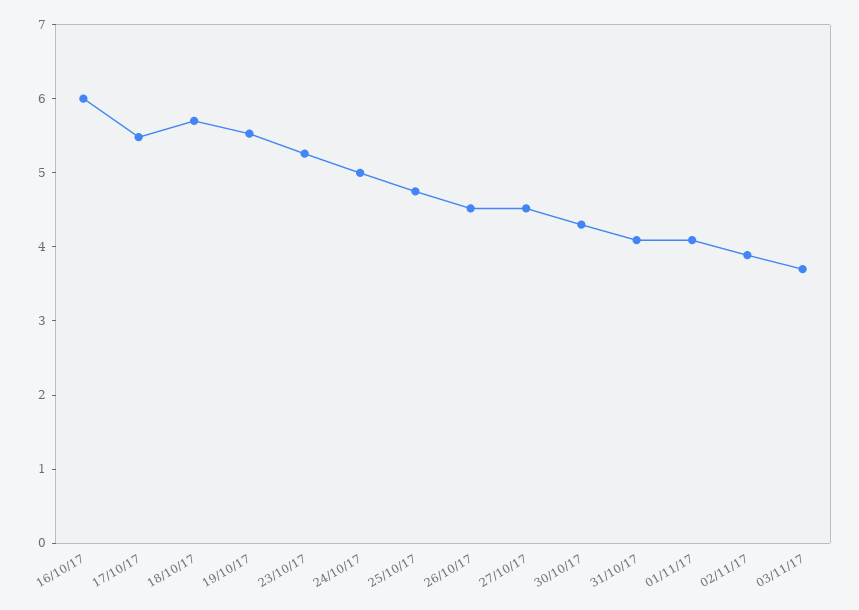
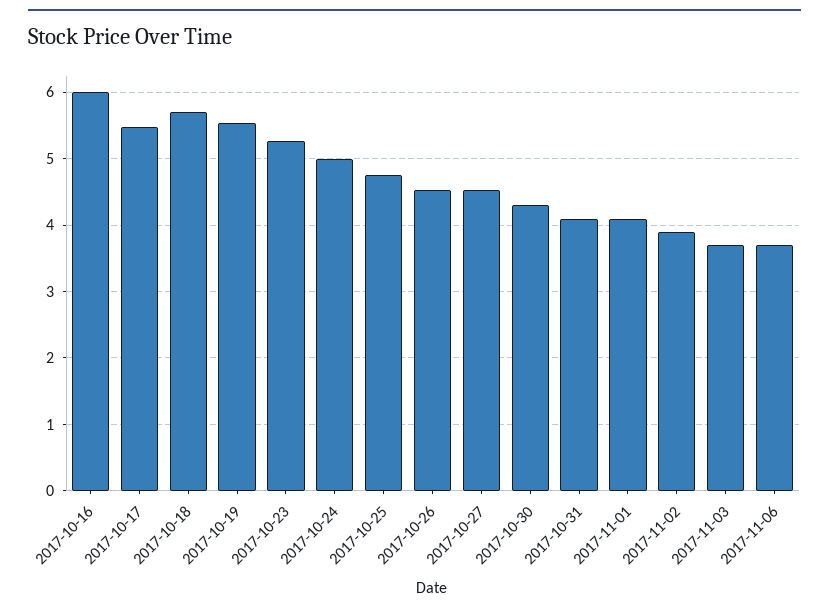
2017-11-06: none -> 3.7

